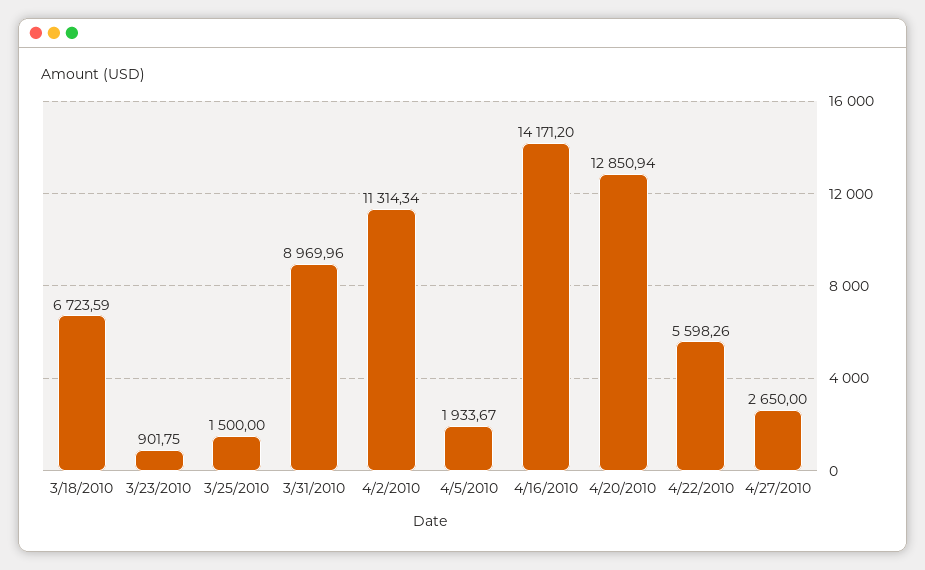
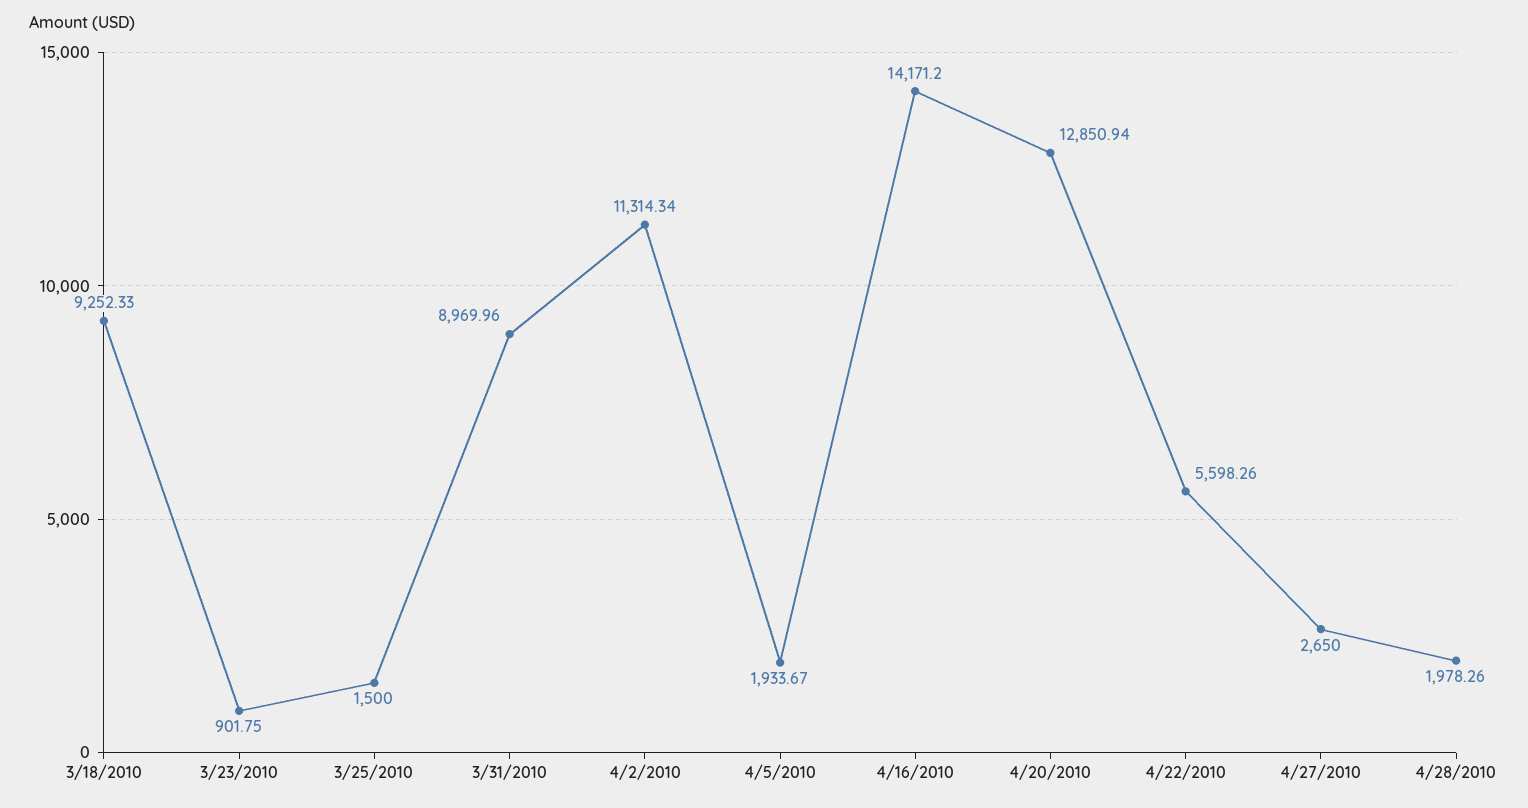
3/18/2010: 6723.59 -> 9252.33
4/28/2010: none -> 1978.26

